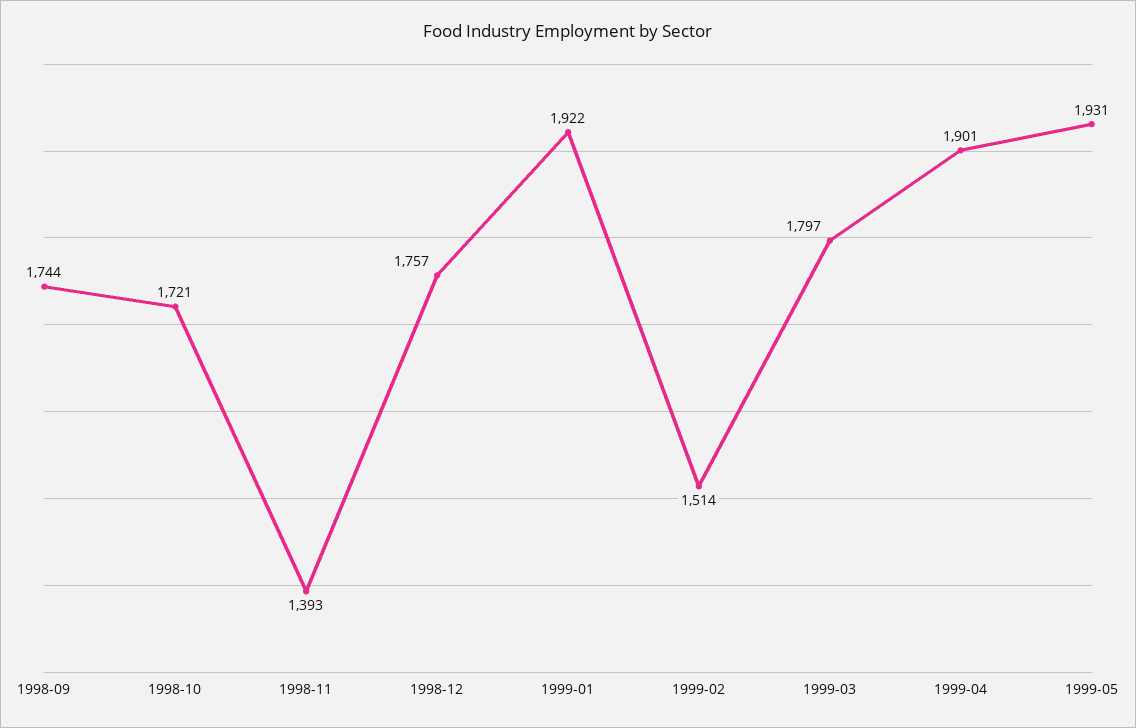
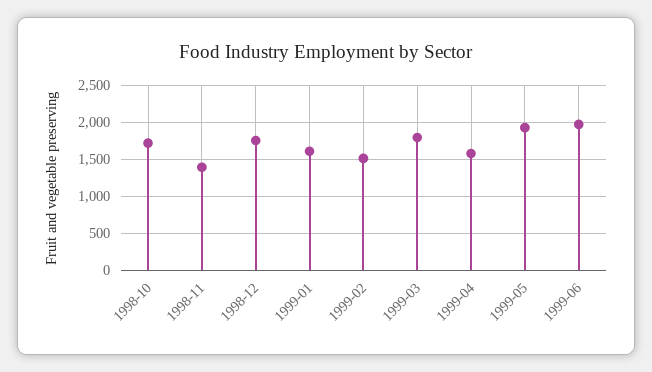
1998-09: 1744 -> none
1999-01: 1922 -> 1600
1999-04: 1901 -> 1600
1999-06: none -> 2000

